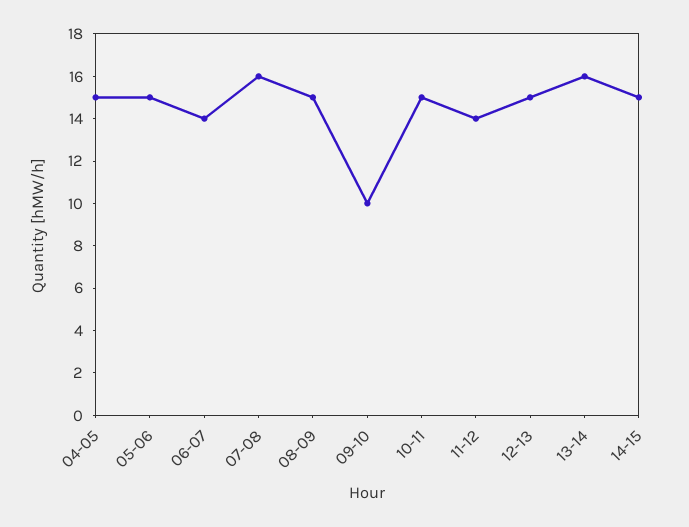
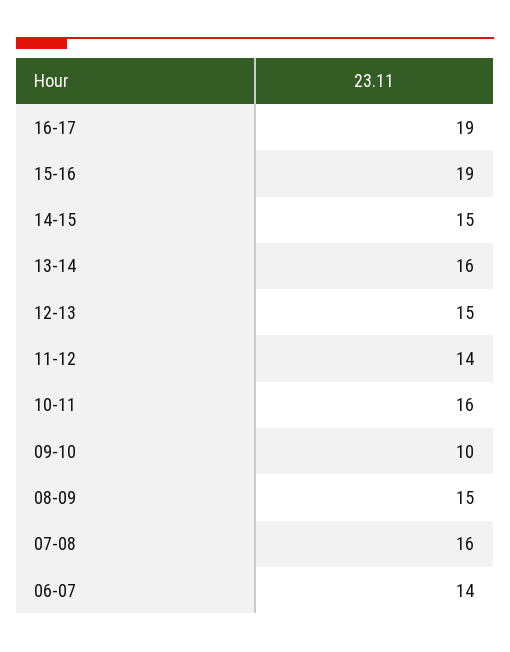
04-05: 15 -> none
05-06: 15 -> none
10-11: 15 -> 16
16-17: none -> 19
15-16: none -> 19

